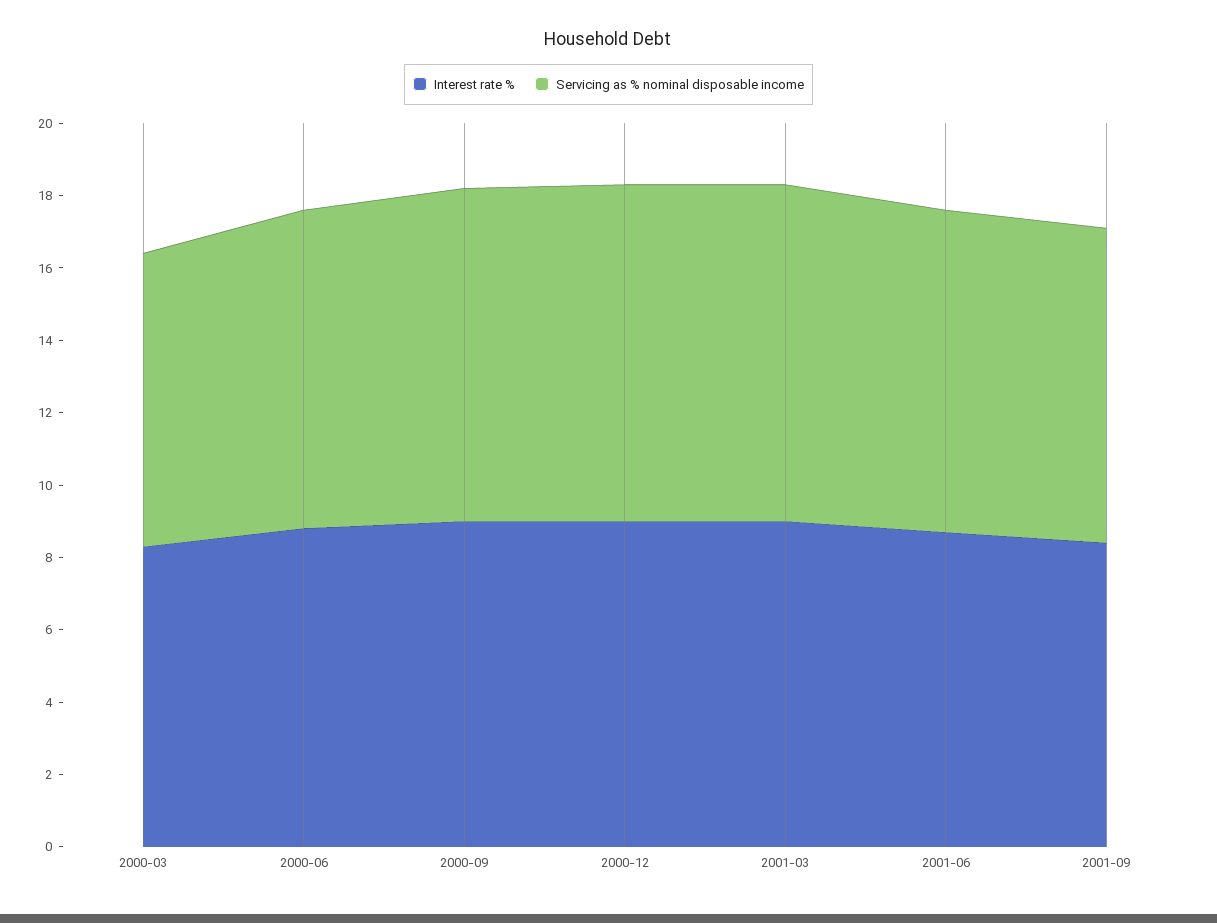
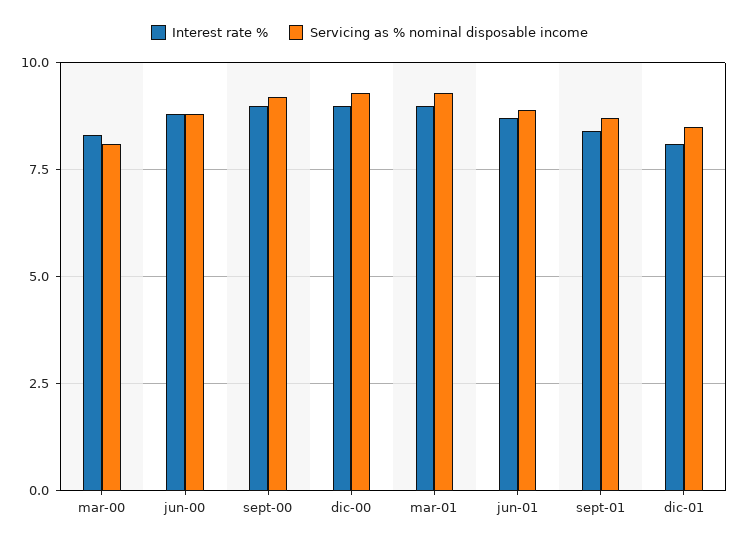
Interest rate %, dic-01: none -> 8
Servicing as % nominal disposable income, dic-01: none -> 8.5

